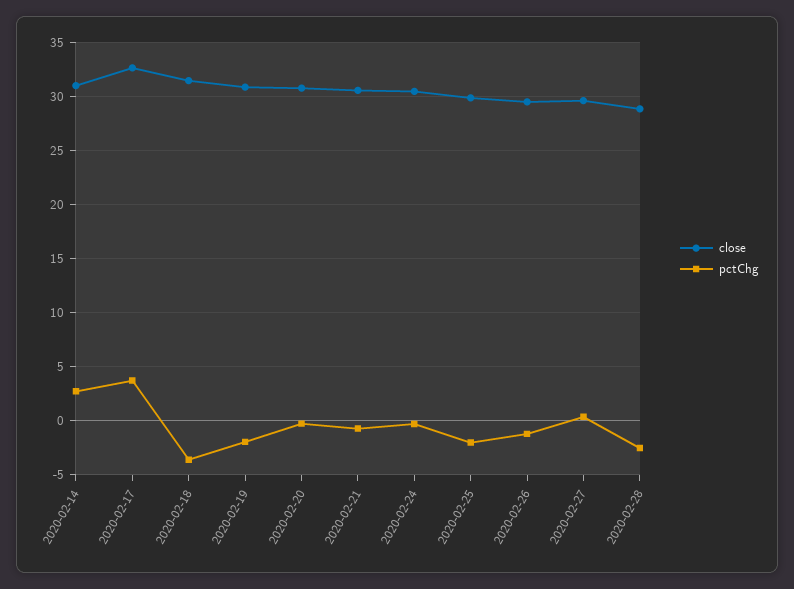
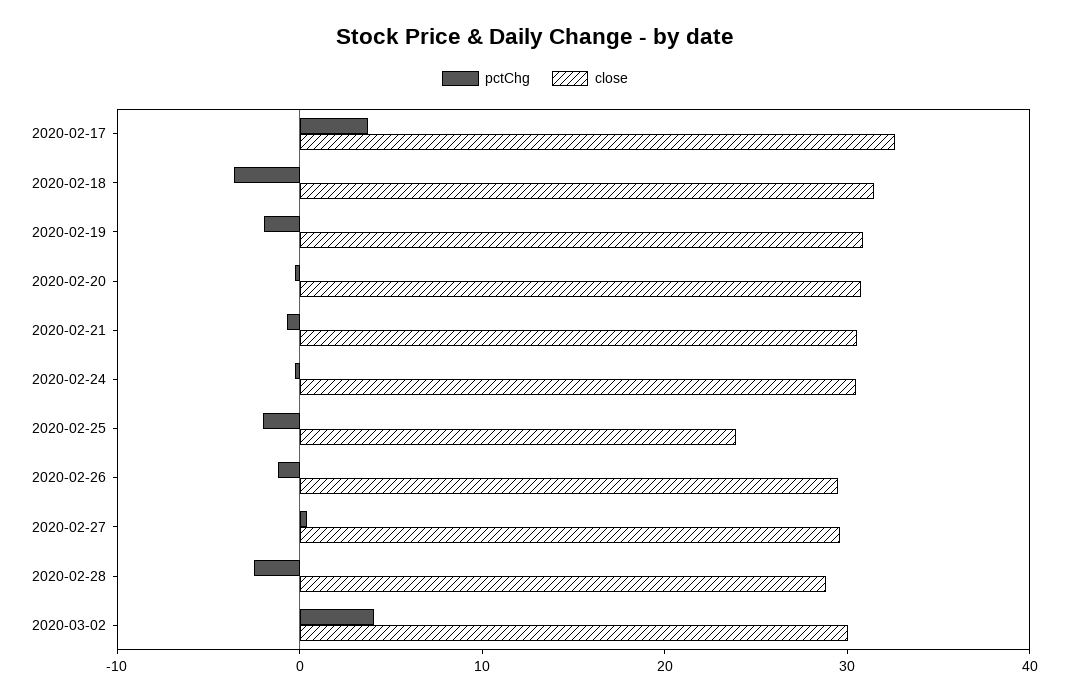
close, 2020-02-14: 31 -> none
pctChg, 2020-02-14: 3 -> none
close, 2020-02-25: 30 -> 24
pctChg, 2020-03-02: none -> 4
close, 2020-03-02: none -> 30

